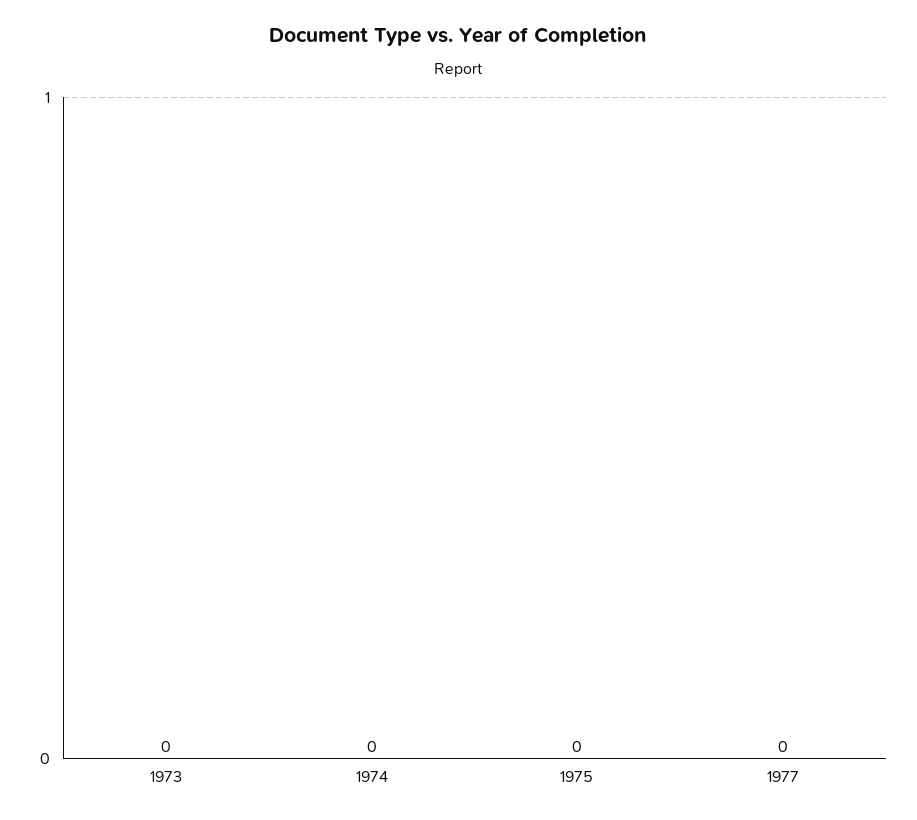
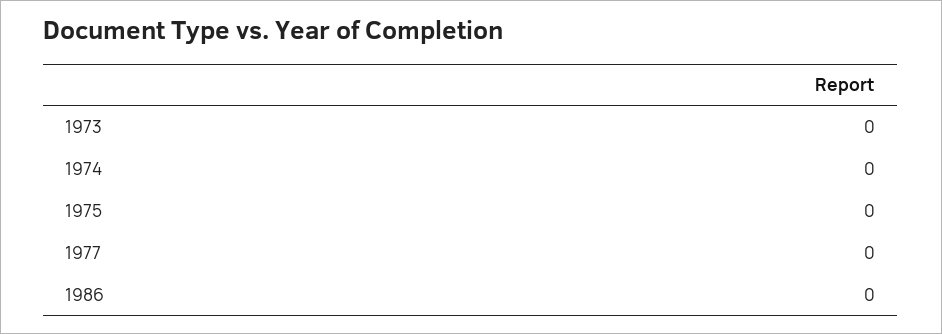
1986: none -> 0

